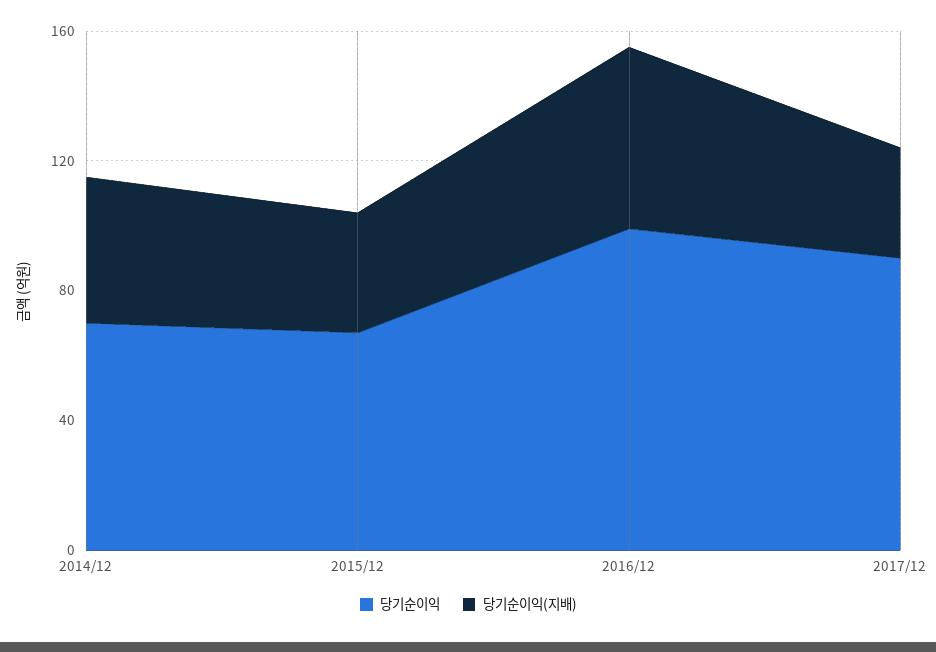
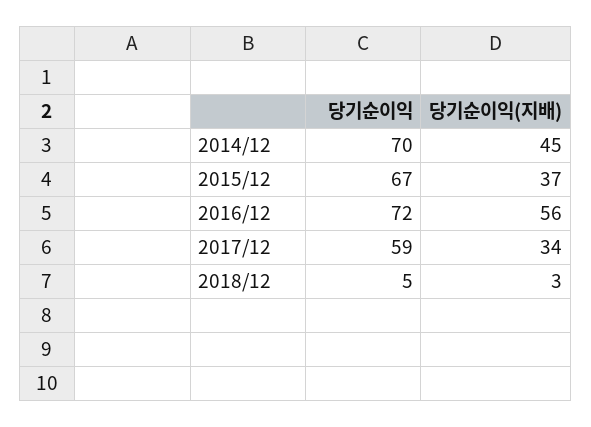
당기순이익, 2016/12: 100 -> 72
당기순이익, 2017/12: 90 -> 59
당기순이익, 2018/12: none -> 5
당기순이익(지배), 2018/12: none -> 3

